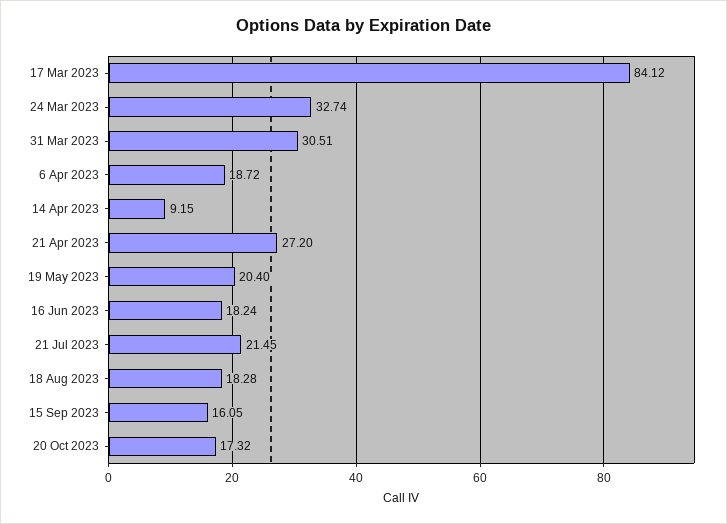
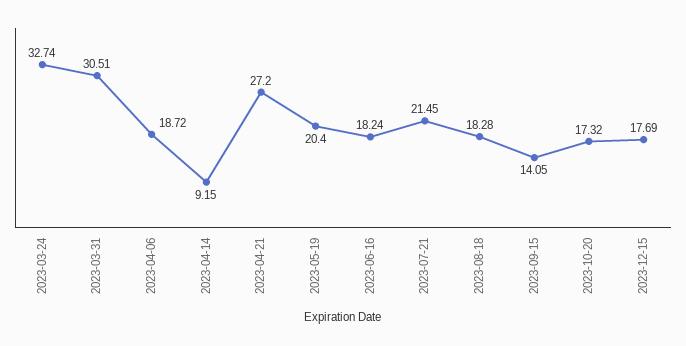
17 Mar 2023: 84.12 -> none
15 Sep 2023: 16.05 -> 14.05
2023-12-15: none -> 17.69

